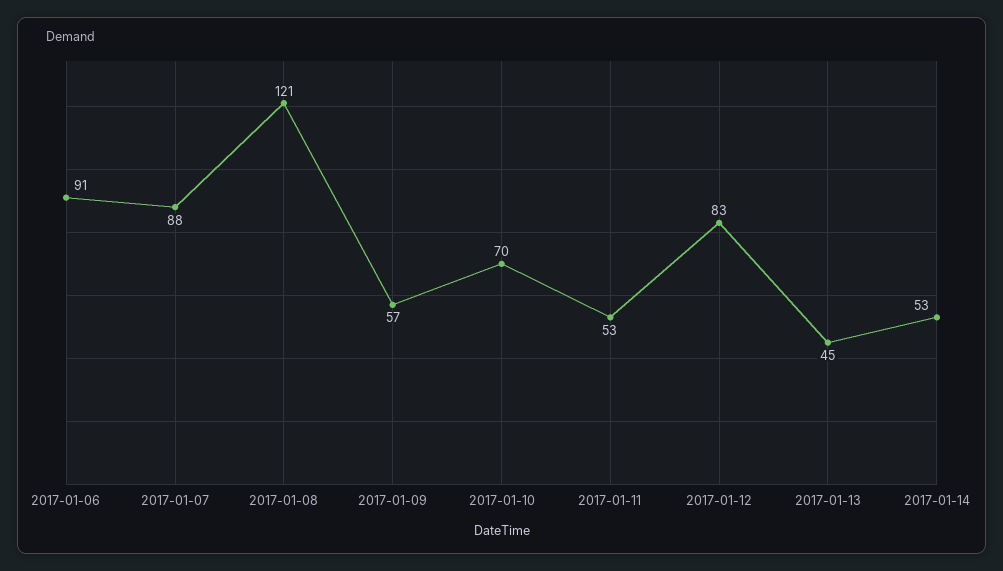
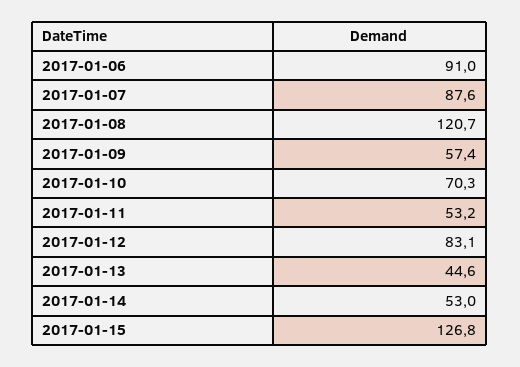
2017-01-15: none -> 126.8

